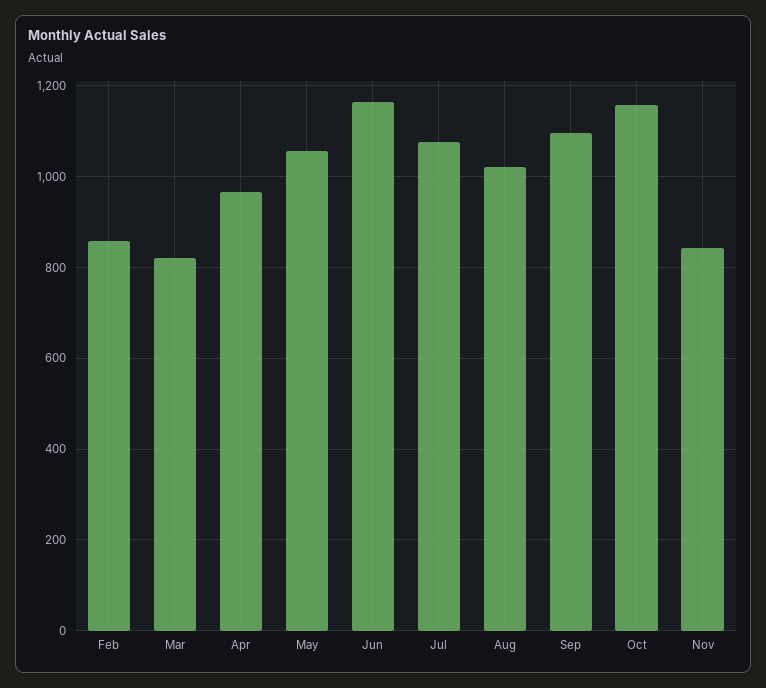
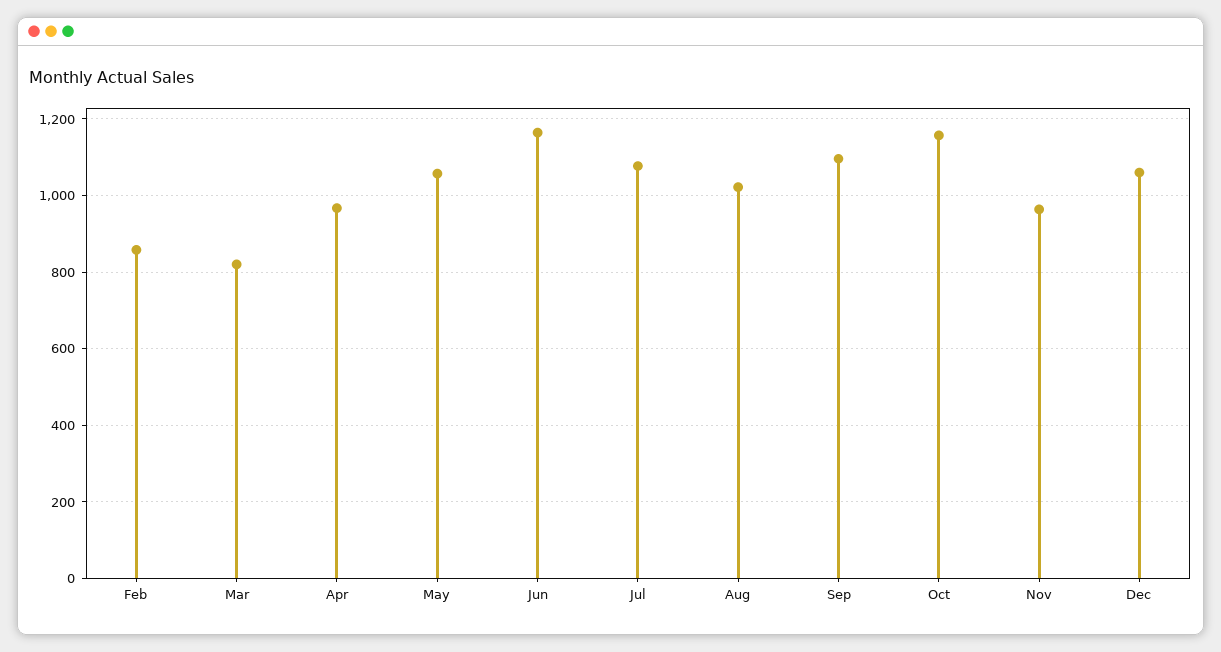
Nov: 840 -> 960
Dec: none -> 1060

